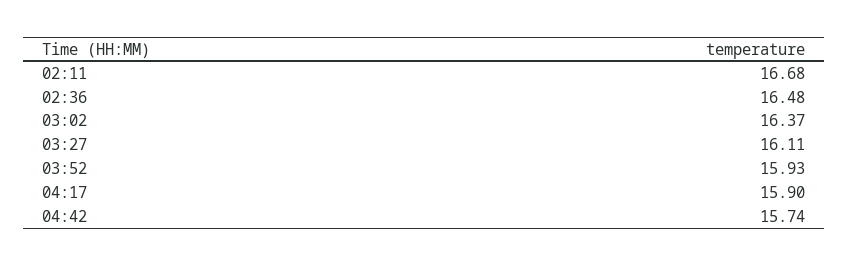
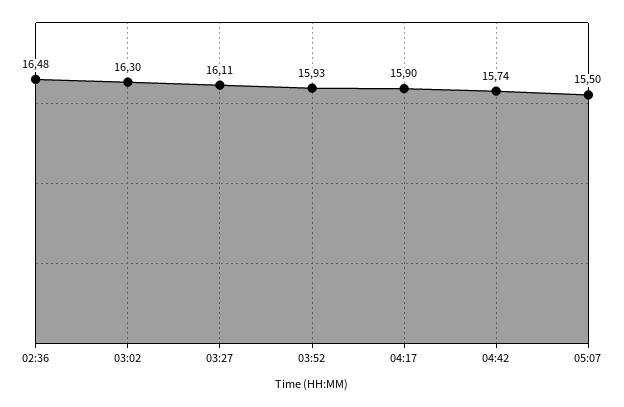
02:11: 16.68 -> none
03:02: 16.37 -> 16.3
05:07: none -> 15.5

